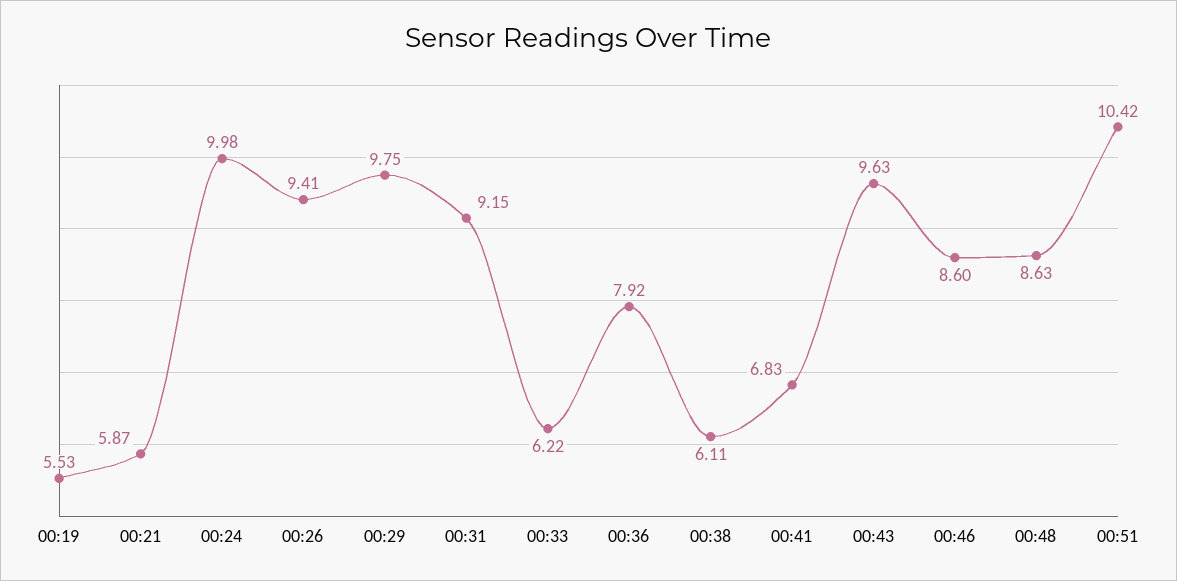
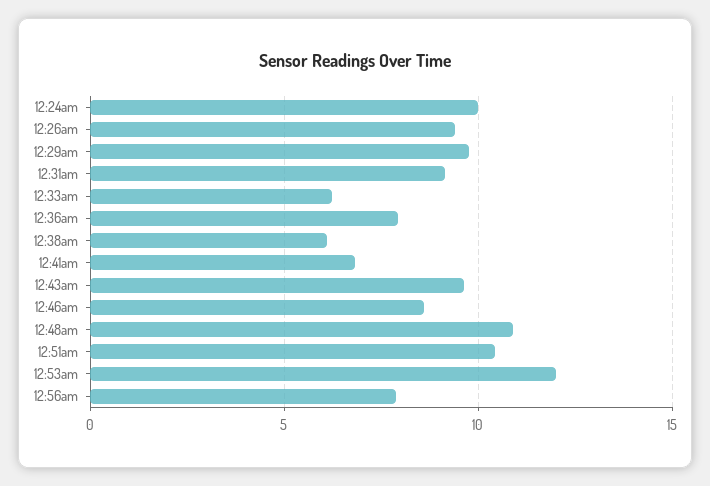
00:19: 5.53 -> none
00:21: 5.87 -> none
00:48: 8.63 -> 11
12:53am: none -> 12
12:56am: none -> 8

